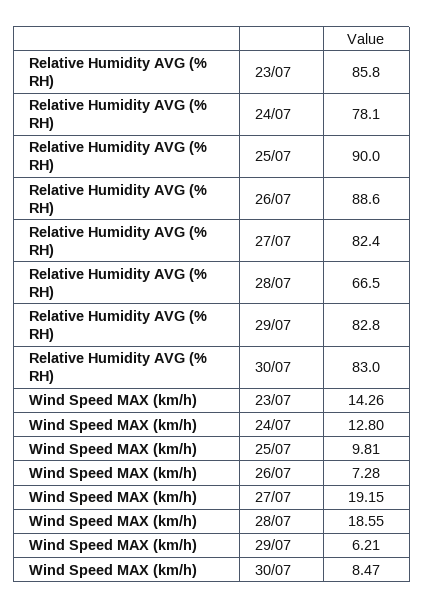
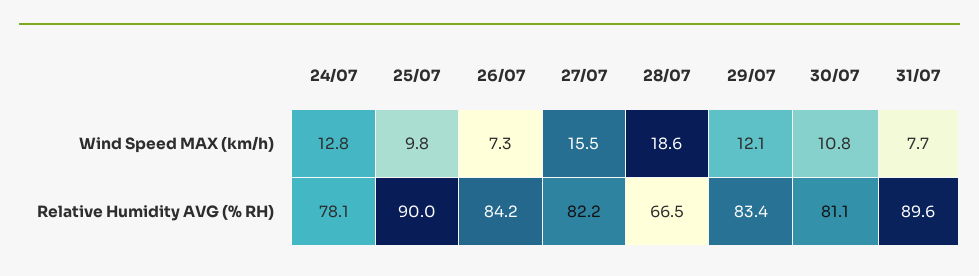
Relative Humidity AVG (% RH), 23/07: 85.8 -> none
Relative Humidity AVG (% RH), 26/07: 88.6 -> 84.2
Relative Humidity AVG (% RH), 27/07: 82.4 -> 82.2
Relative Humidity AVG (% RH), 29/07: 82.8 -> 83.4
Relative Humidity AVG (% RH), 30/07: 83 -> 81.1
Wind Speed MAX (km/h), 23/07: 14.26 -> none
Wind Speed MAX (km/h), 27/07: 19.15 -> 15.5
Wind Speed MAX (km/h), 29/07: 6.21 -> 12.1
Wind Speed MAX (km/h), 30/07: 8.47 -> 10.8
Wind Speed MAX (km/h), 31/07: none -> 7.7
Relative Humidity AVG (% RH), 31/07: none -> 89.6

